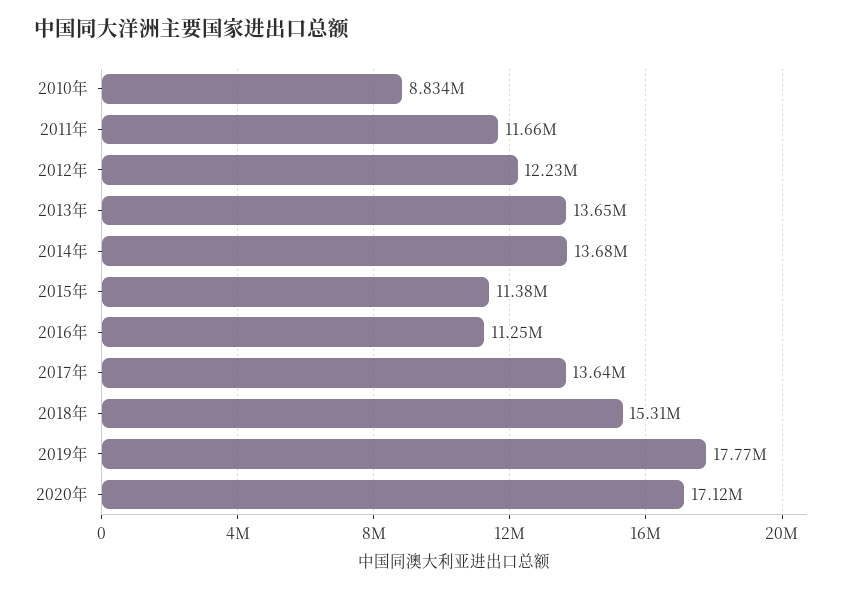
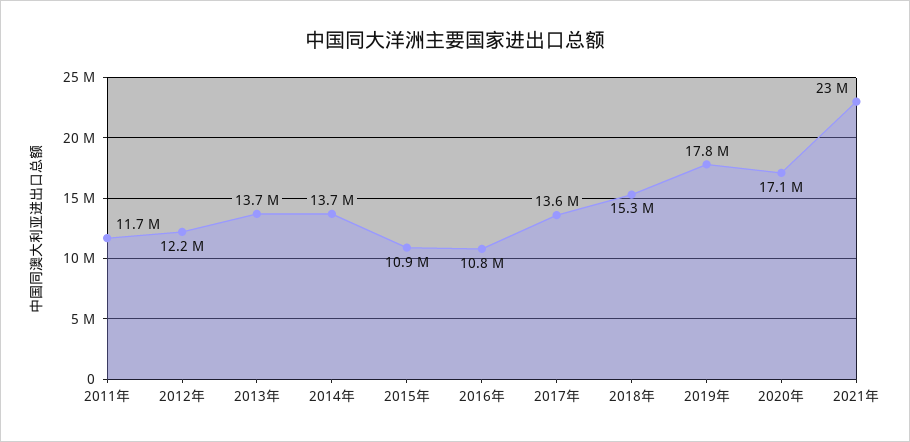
2010年: 8834000 -> none
2015年: 11380000 -> 10900000
2016年: 11250000 -> 10800000
2021年: none -> 23000000

